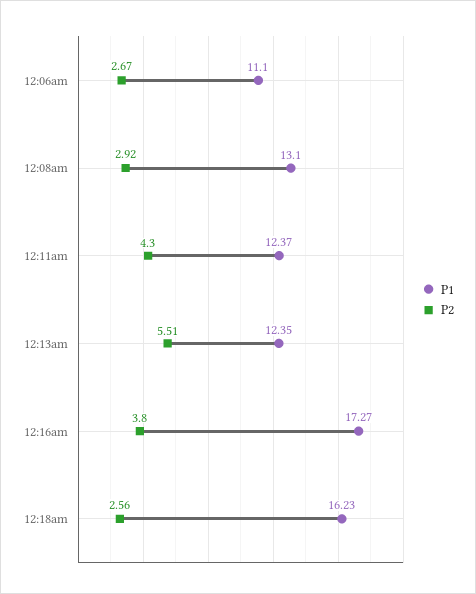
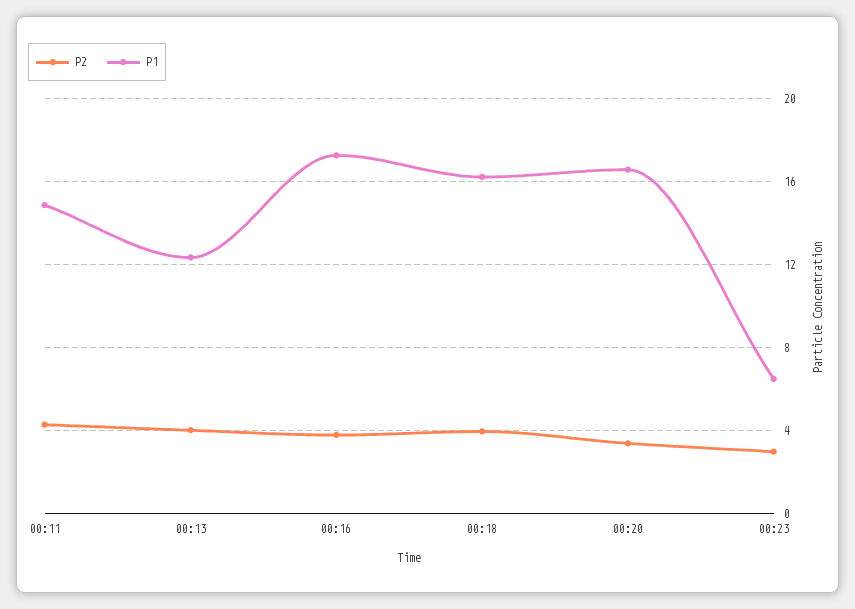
P1, 12:06am: 11.1 -> none
P2, 12:06am: 2.67 -> none
P1, 12:08am: 13.1 -> none
P2, 12:08am: 2.92 -> none
P1, 12:11am: 12.37 -> 15
P2, 12:13am: 5.51 -> 4
P2, 12:18am: 2.56 -> 4
P2, 00:20: none -> 3.5
P1, 00:20: none -> 16.5
P2, 00:23: none -> 3
P1, 00:23: none -> 6.5

